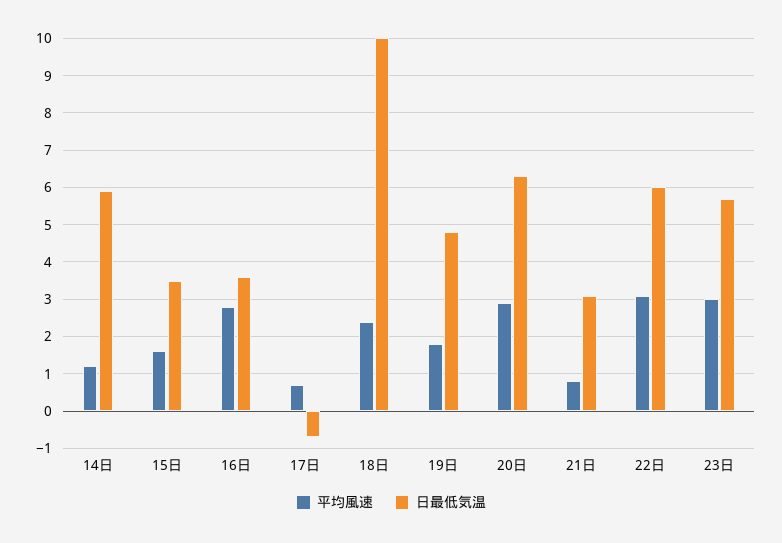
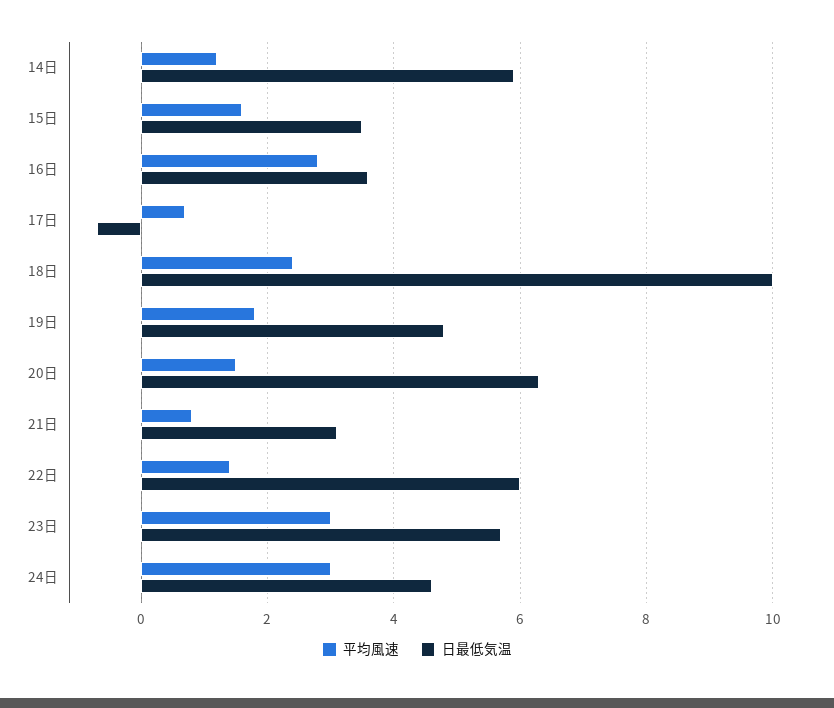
平均風速, 20日: 3 -> 1.5
平均風速, 22日: 3 -> 1.5
平均風速, 24日: none -> 3
日最低気温, 24日: none -> 4.5

